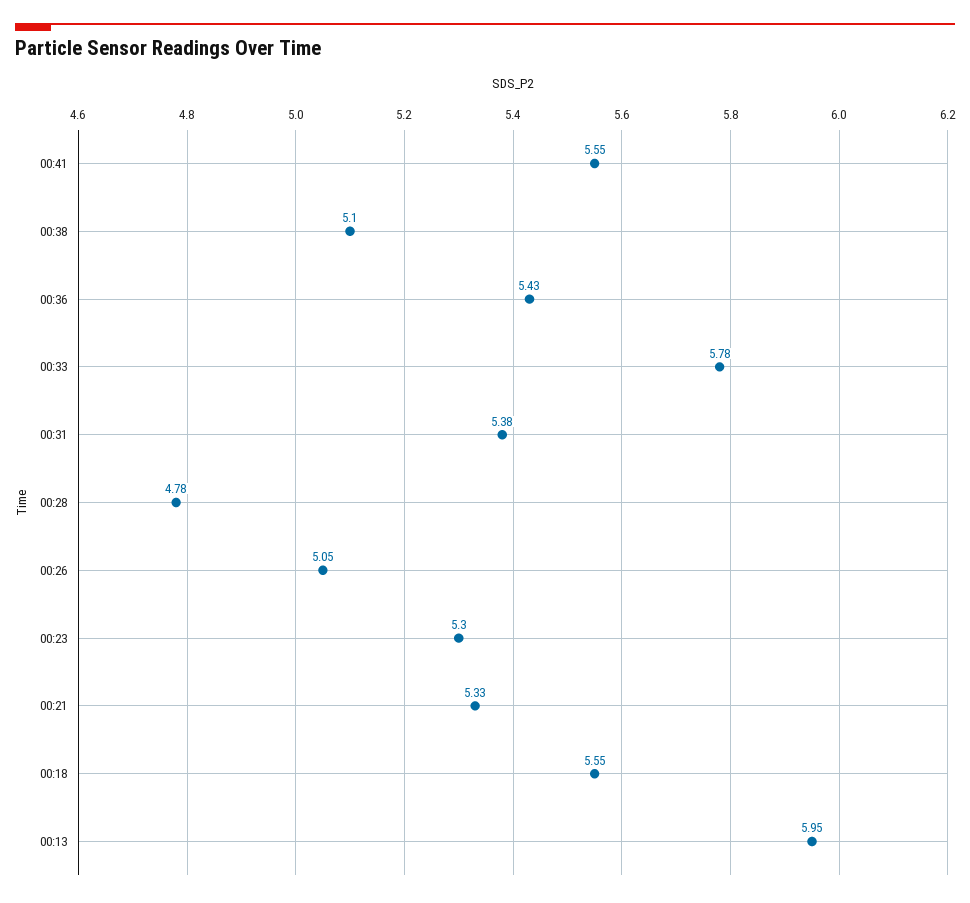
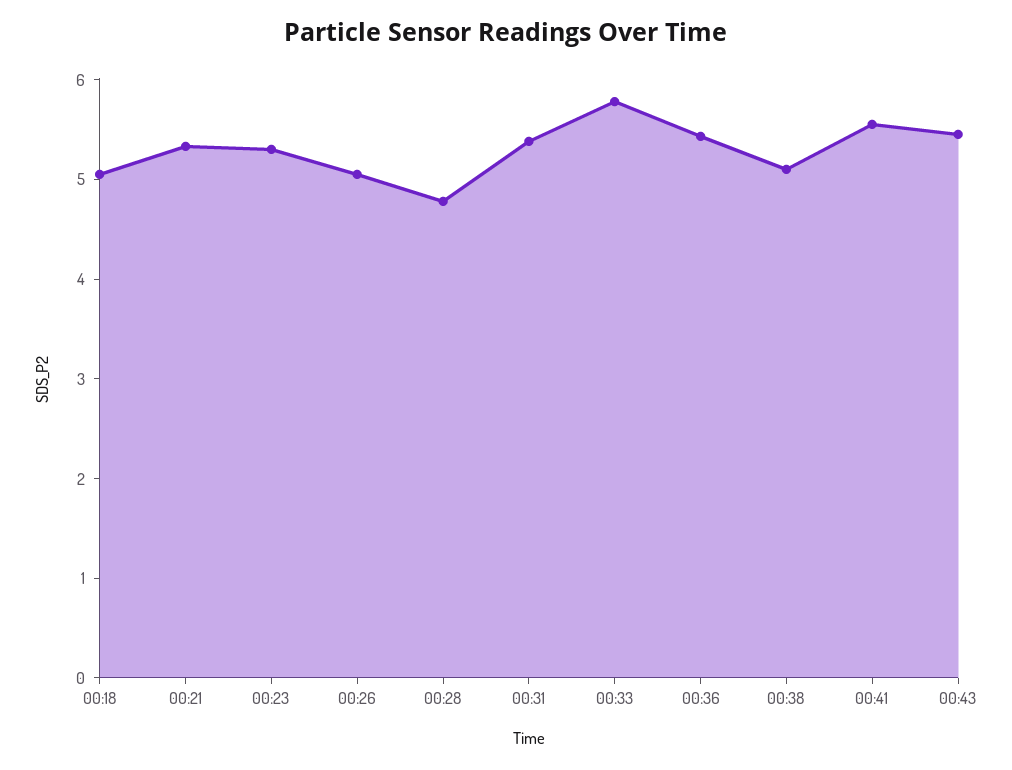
00:18: 5.55 -> 5
00:13: 5.95 -> none
00:43: none -> 5.4

